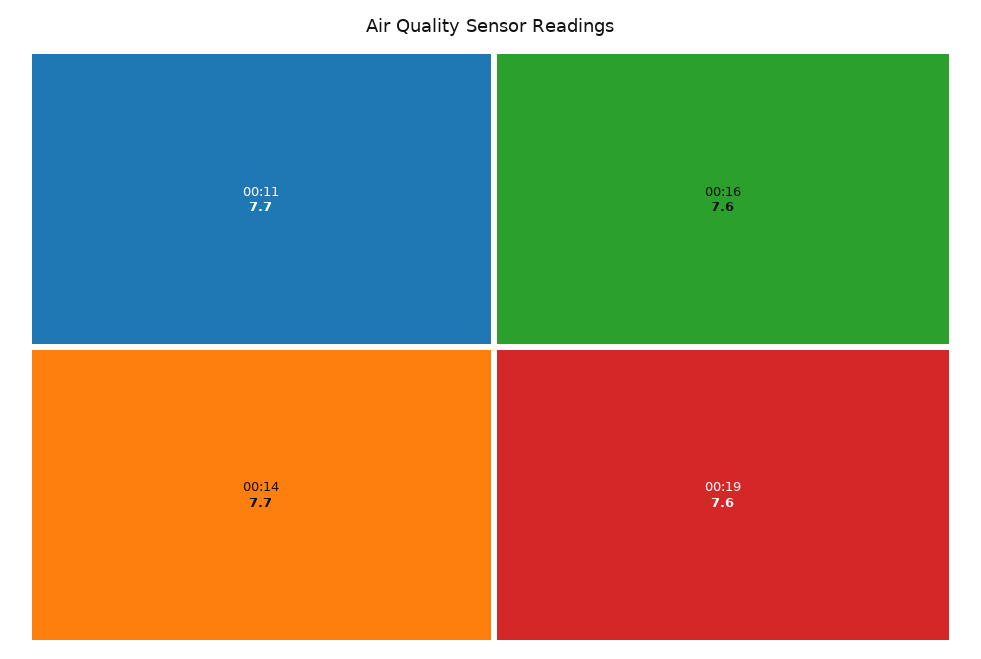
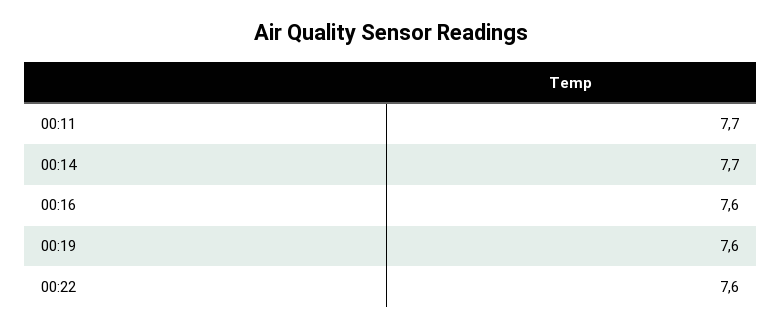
00:22: none -> 7.6

